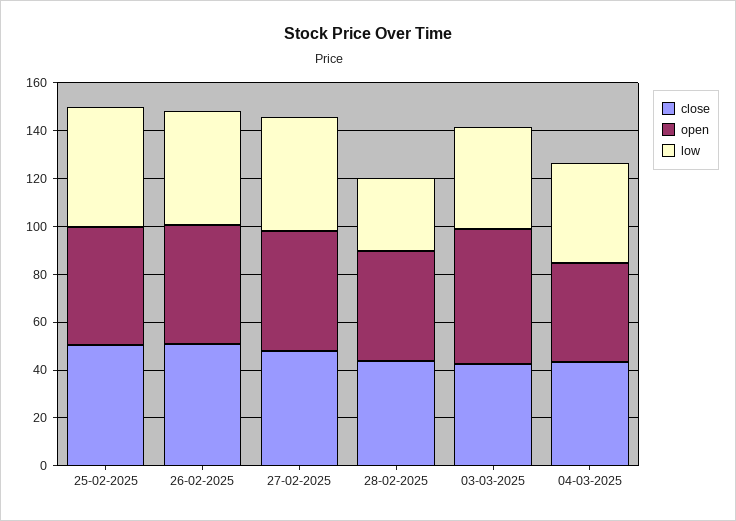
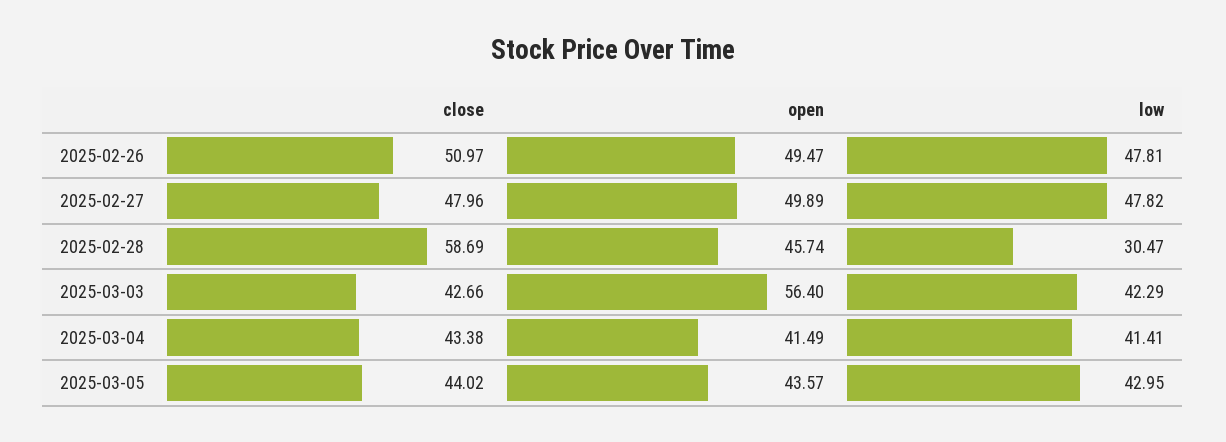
close, 25-02-2025: 50 -> none
open, 25-02-2025: 50 -> none
low, 25-02-2025: 50 -> none
close, 28-02-2025: 45 -> 58.69
close, 2025-03-05: none -> 44.02
open, 2025-03-05: none -> 43.57
low, 2025-03-05: none -> 42.95

